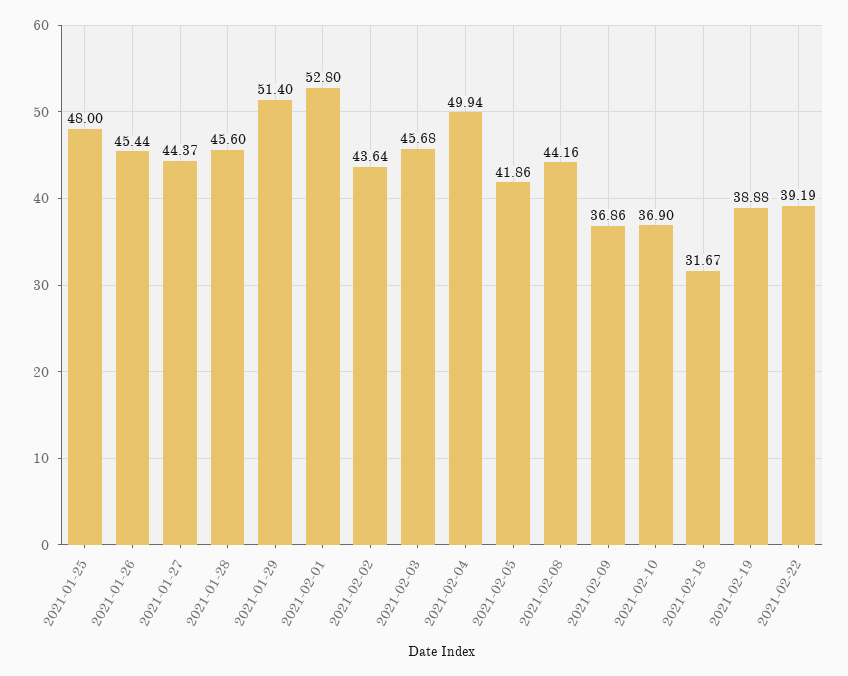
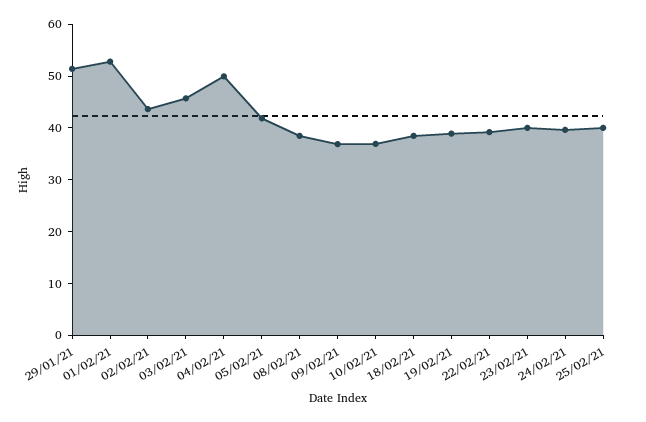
2021-01-25: 48 -> none
2021-01-26: 45.44 -> none
2021-01-27: 44.37 -> none
2021-01-28: 45.6 -> none
2021-02-08: 44.16 -> 38
2021-02-18: 31.67 -> 38
23/02/21: none -> 40
24/02/21: none -> 40
25/02/21: none -> 40

